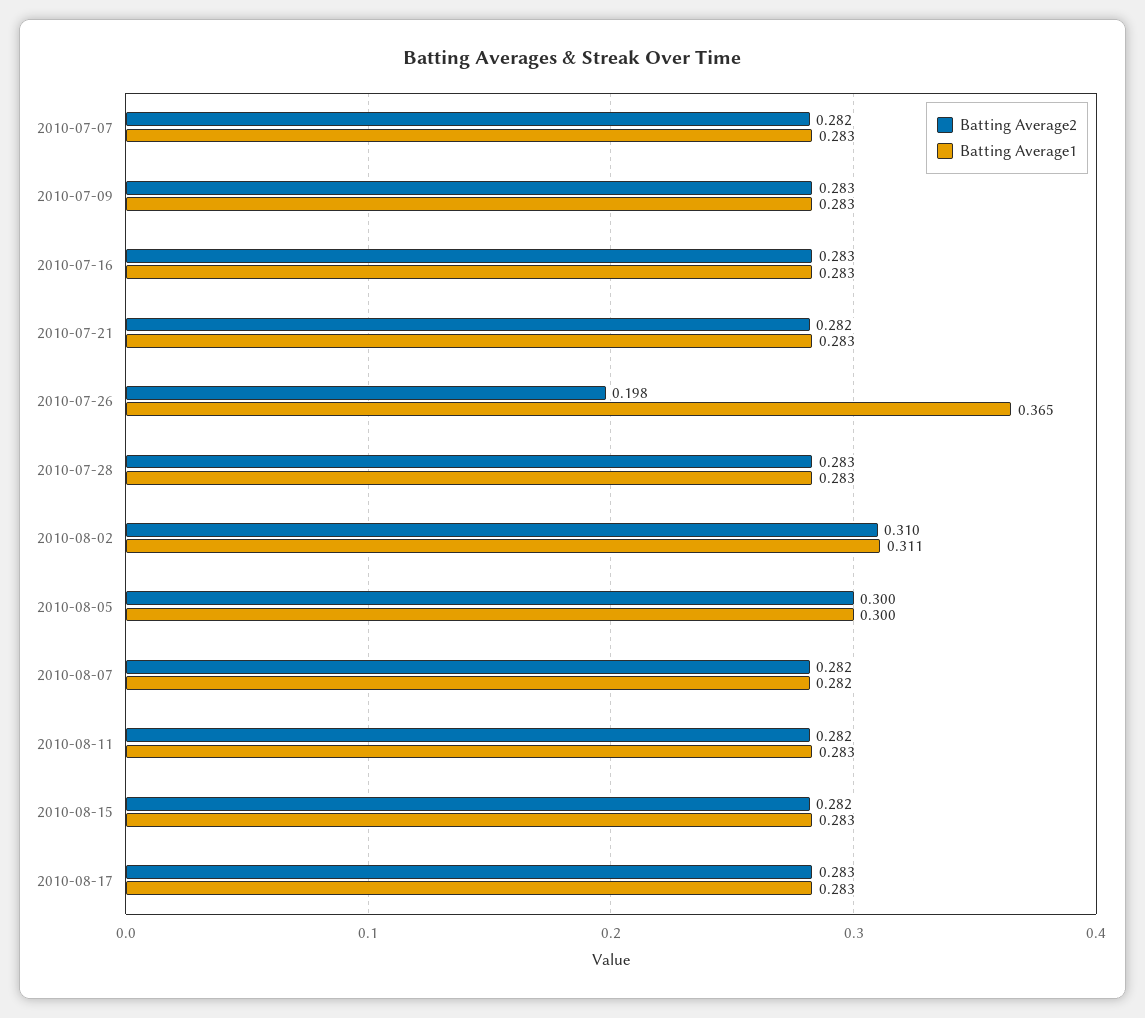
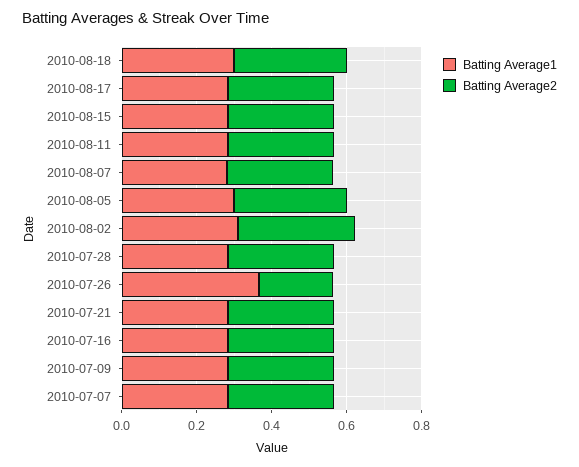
Batting Average1, 2010-08-18: none -> 0.3
Batting Average2, 2010-08-18: none -> 0.3

